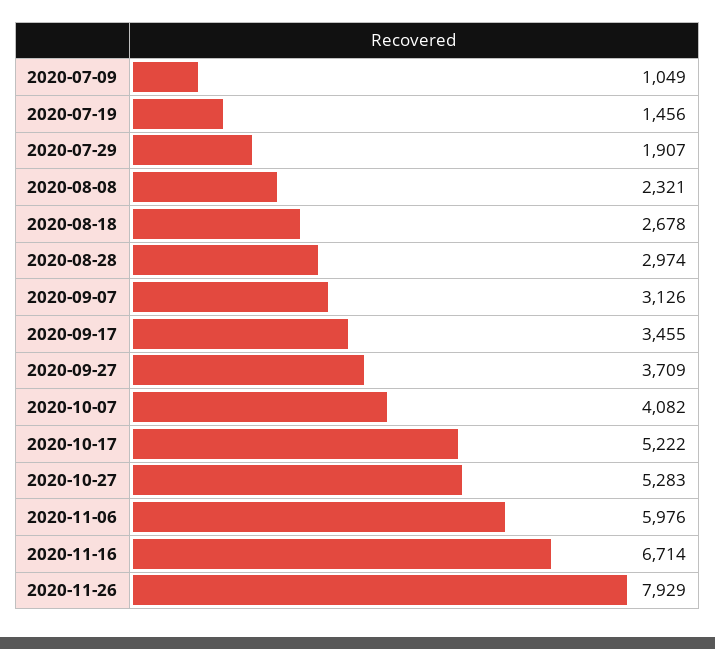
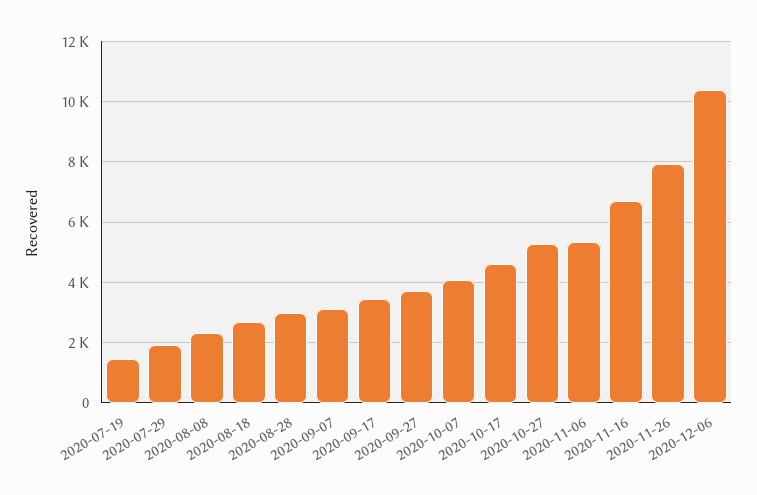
2020-07-09: 1049 -> none
2020-10-17: 5222 -> 4600
2020-11-06: 5976 -> 5400
2020-12-06: none -> 10400

